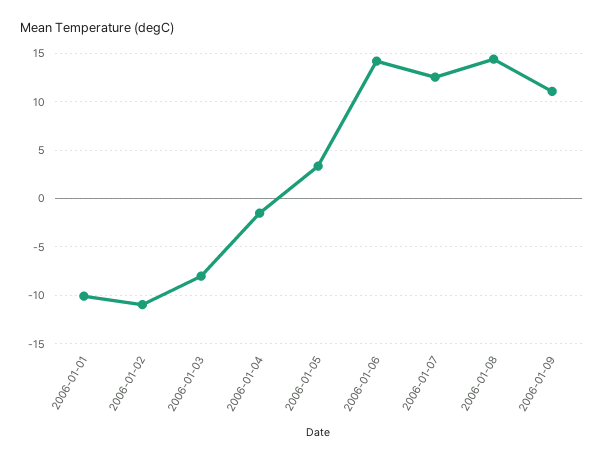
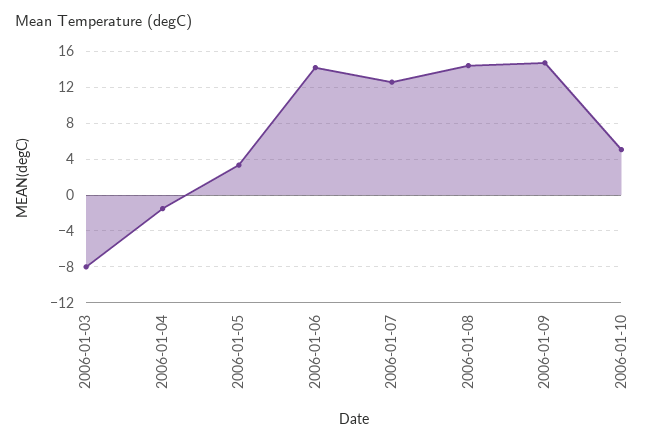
2006-01-01: -10 -> none
2006-01-02: -11 -> none
2006-01-09: 11 -> 15
2006-01-10: none -> 5

